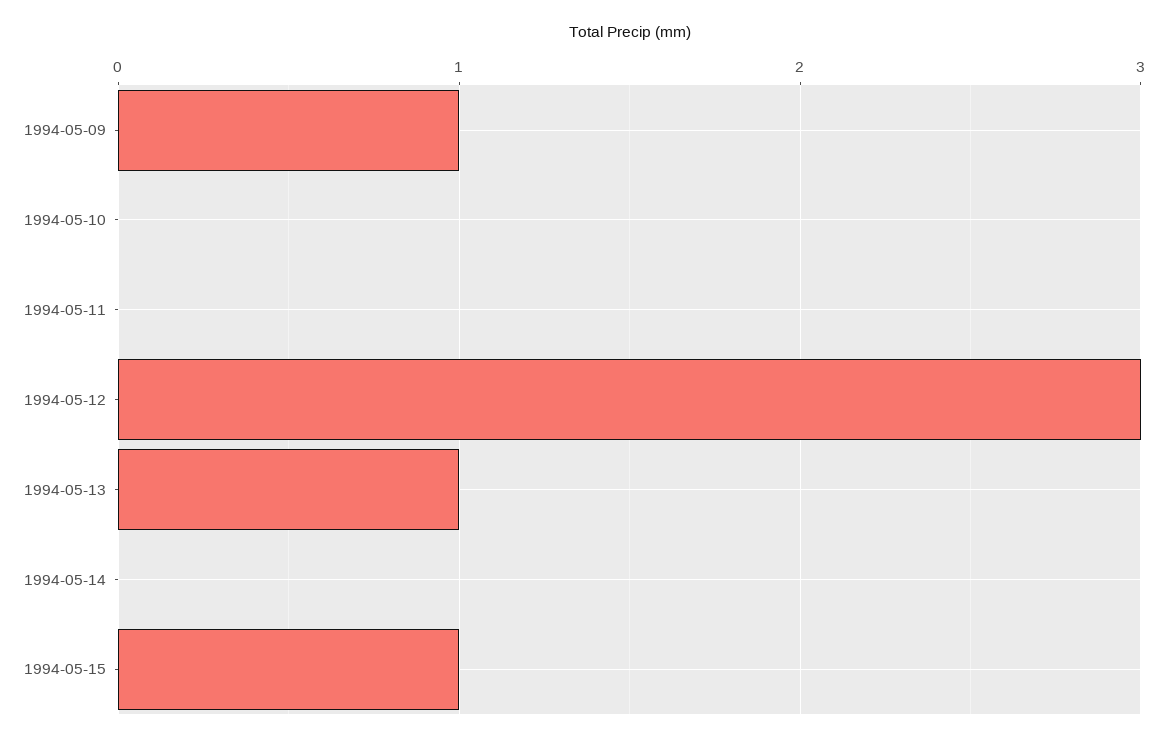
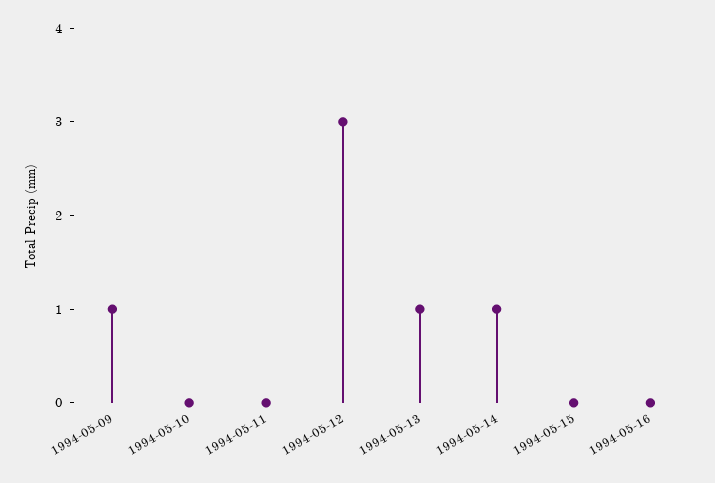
1994-05-14: 0 -> 1
1994-05-15: 1 -> 0
1994-05-16: none -> 0

